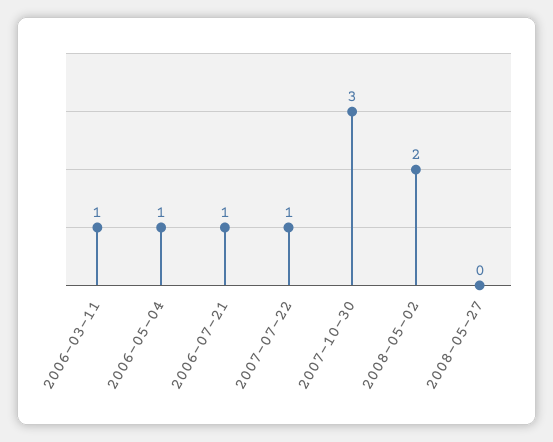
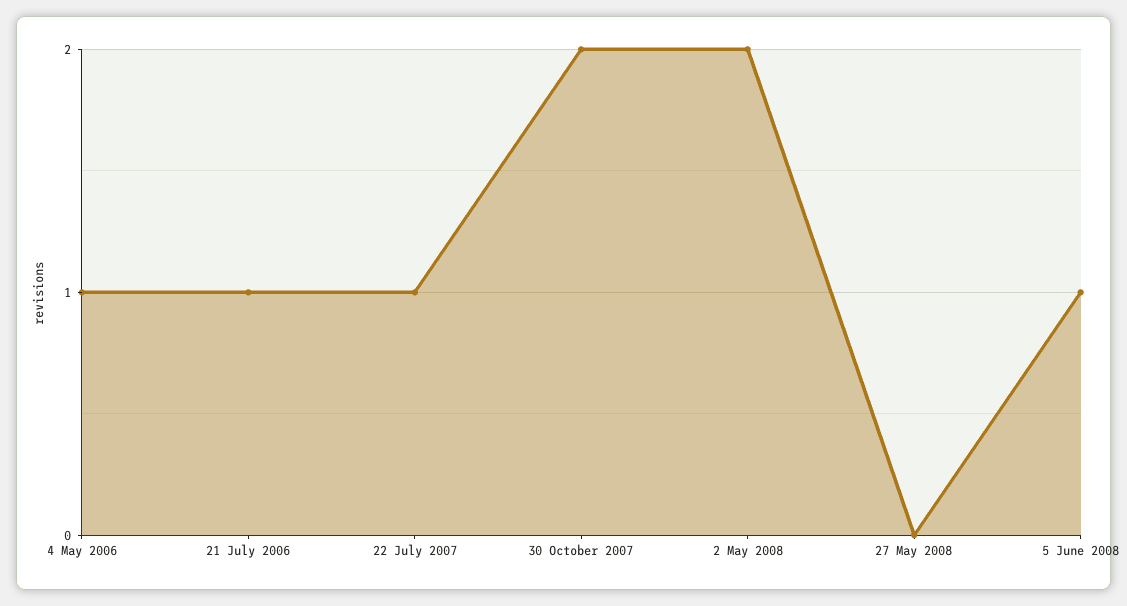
2006-03-11: 1 -> none
2007-10-30: 3 -> 2
5 June 2008: none -> 1

